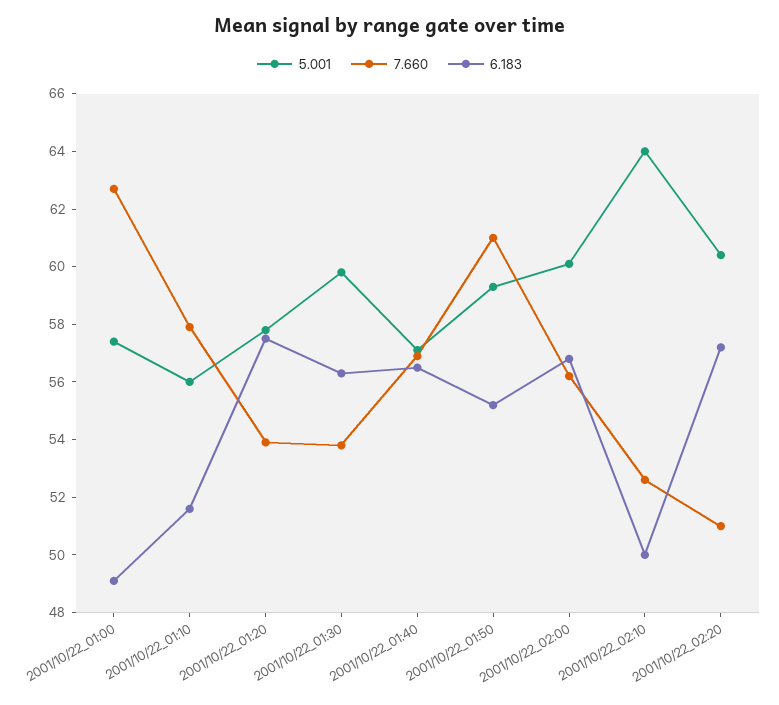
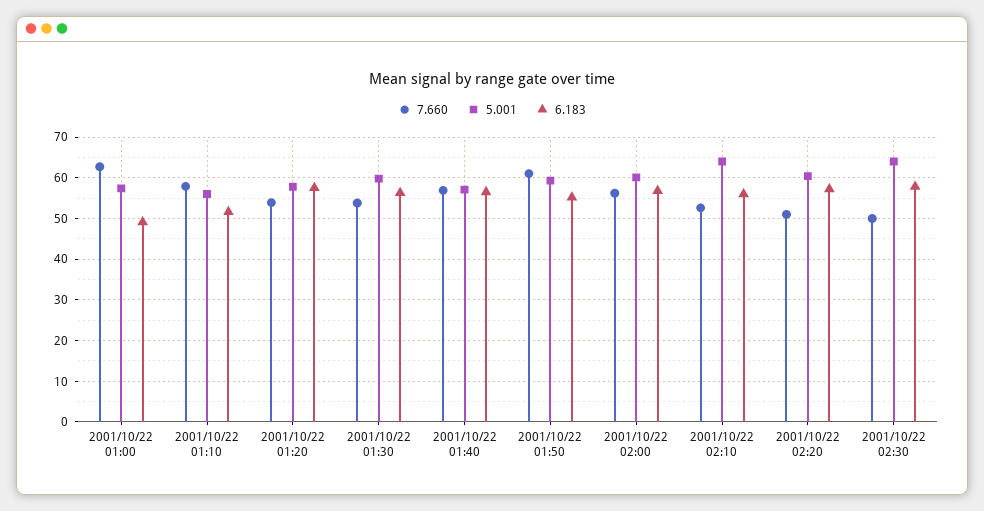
6.183, 2001/10/22_02:10: 50 -> 56
7.660, 2001/10/22 02:30: none -> 50
5.001, 2001/10/22 02:30: none -> 64
6.183, 2001/10/22 02:30: none -> 58

